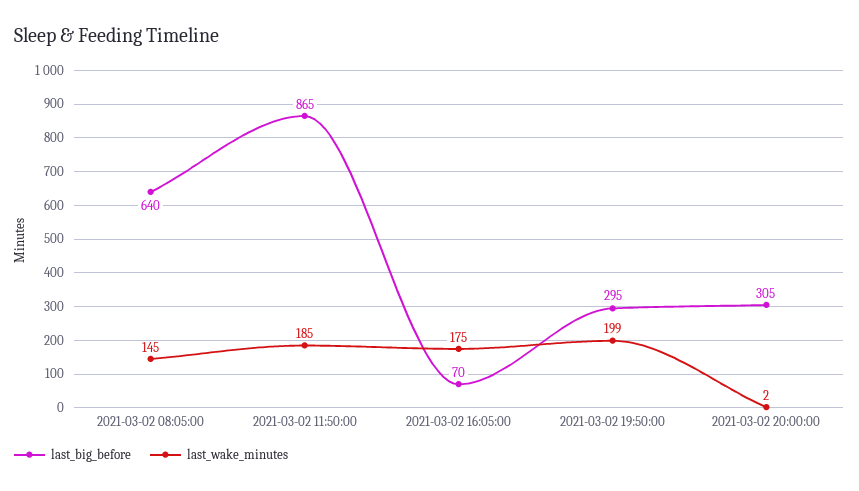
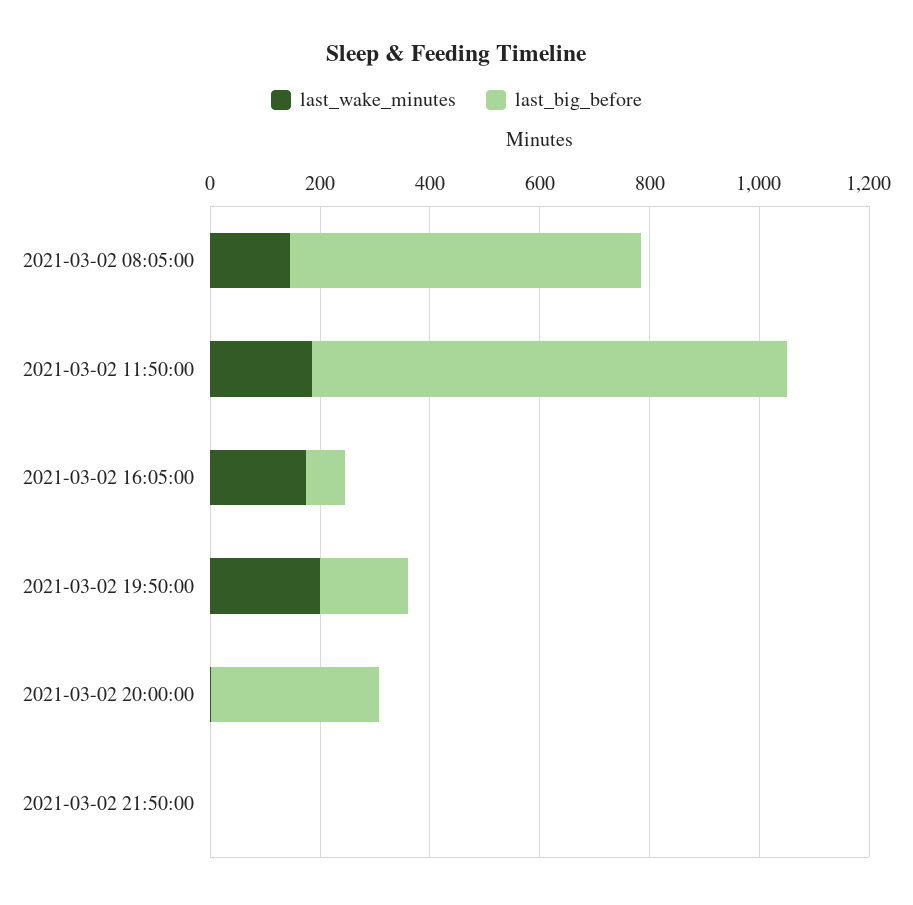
last_big_before, 2021-03-02 19:50:00: 295 -> 150
last_wake_minutes, 2021-03-02 21:50:00: none -> 0
last_big_before, 2021-03-02 21:50:00: none -> 0

